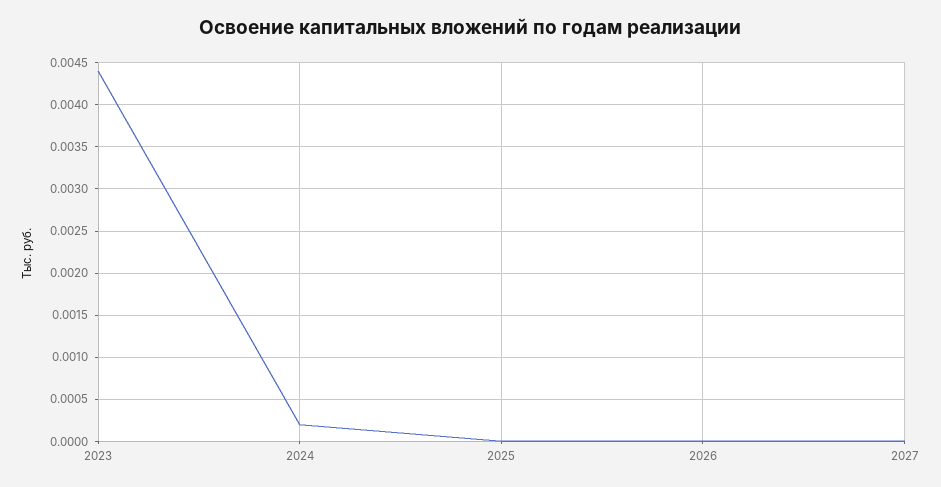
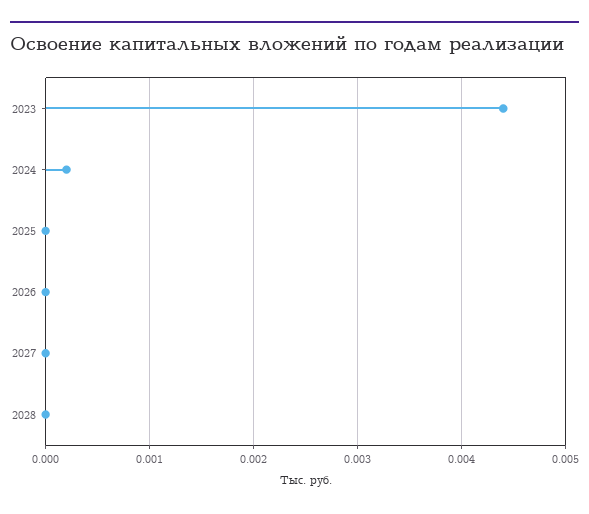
2028: none -> 0

